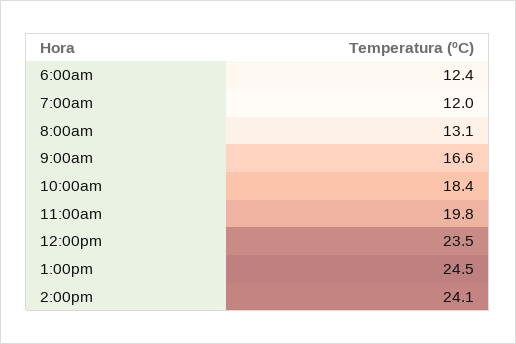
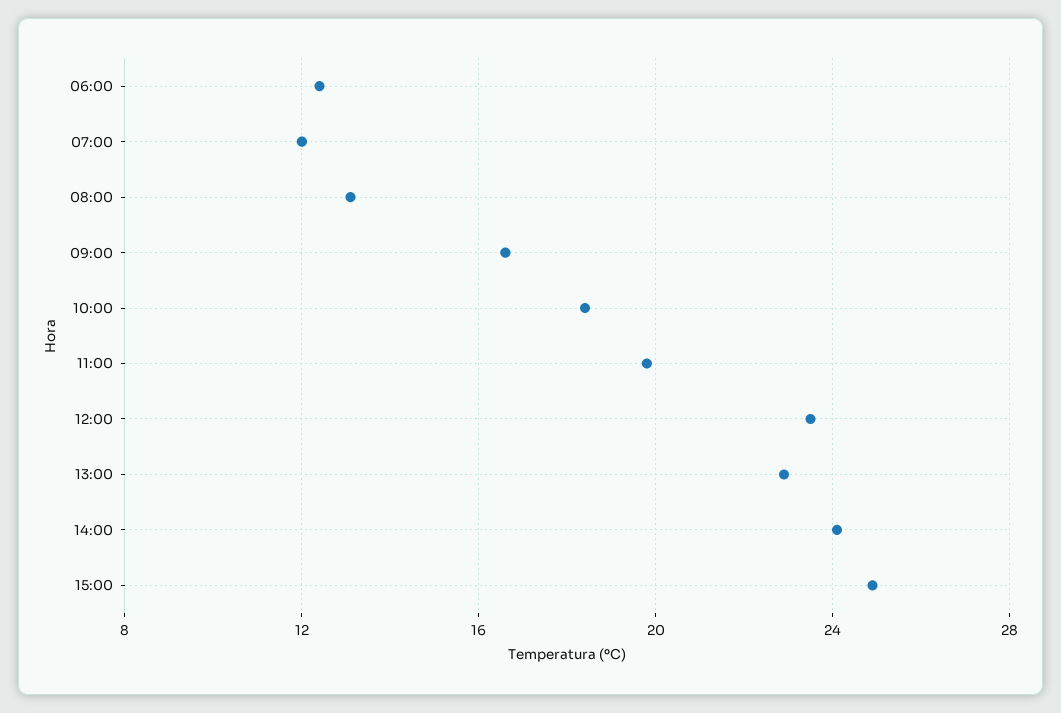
1:00pm: 24.5 -> 23
15:00: none -> 25

